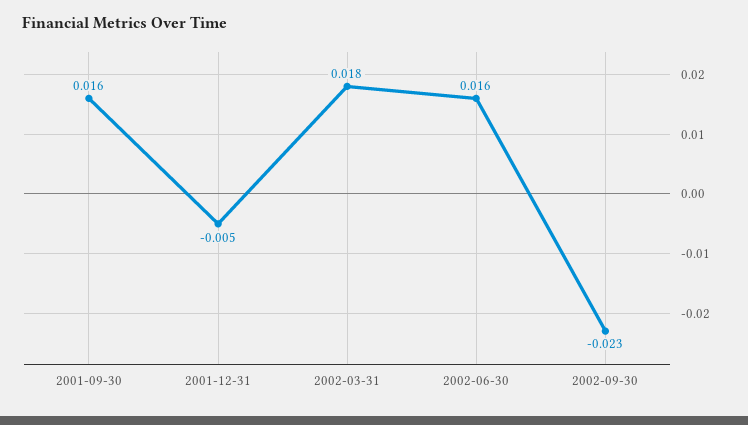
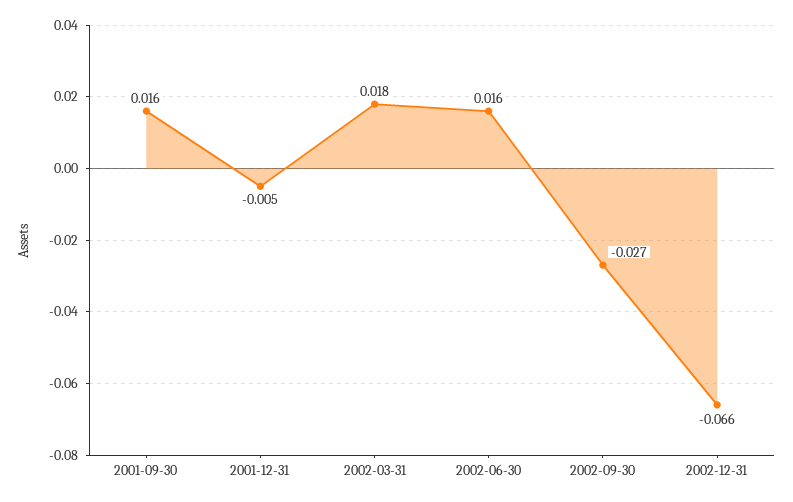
2002-09-30: -0.023 -> -0.027
2002-12-31: none -> -0.066

